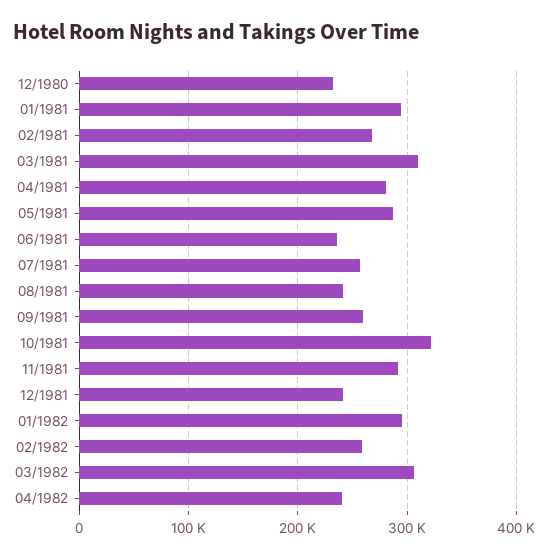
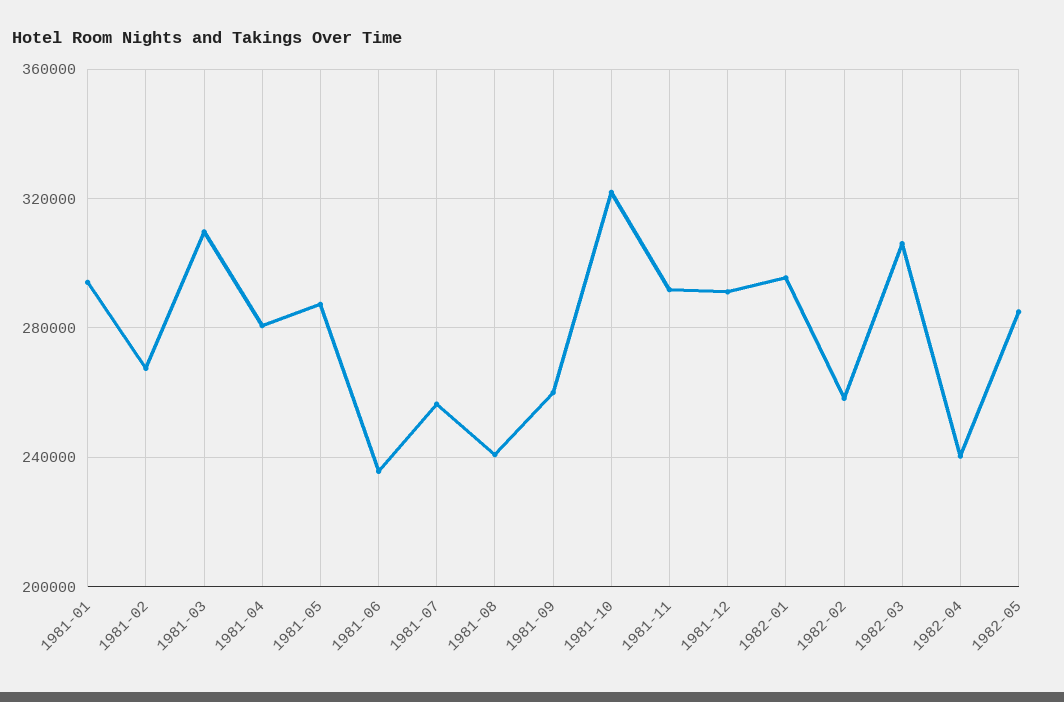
12/1980: 230000 -> none
12/1981: 240000 -> 290000
1982-05: none -> 285000

